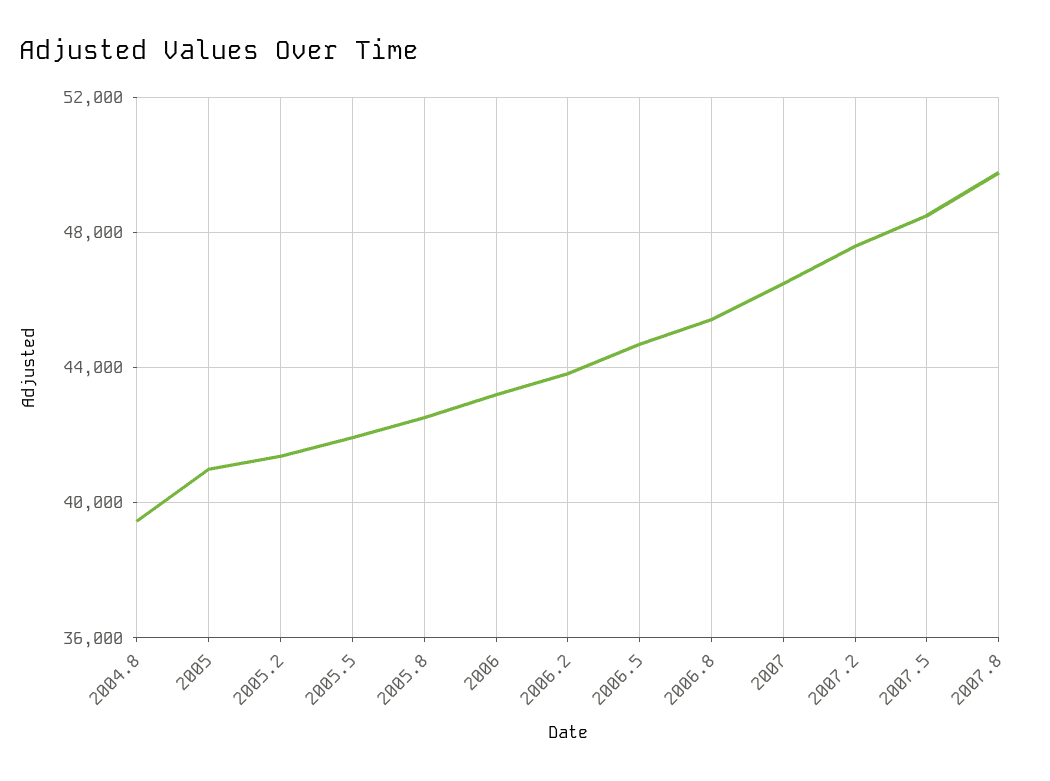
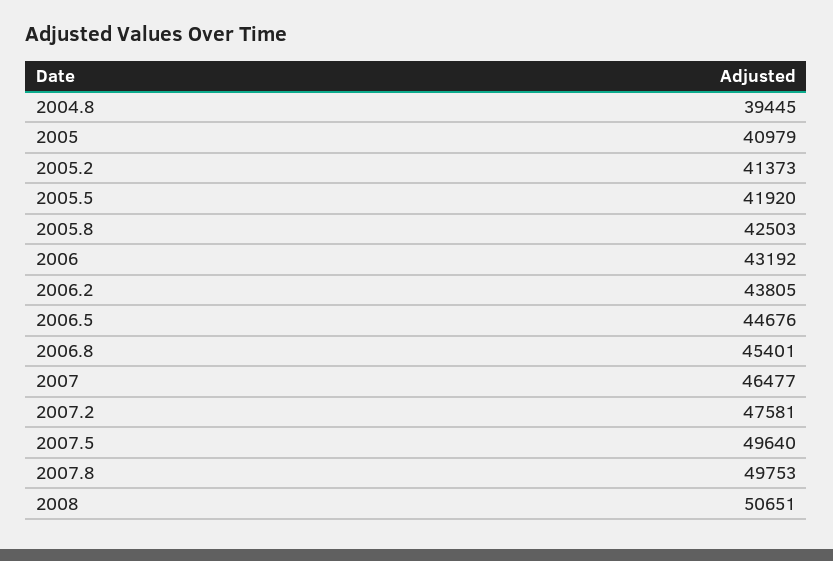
2007.5: 48500 -> 49640
2008: none -> 50651

